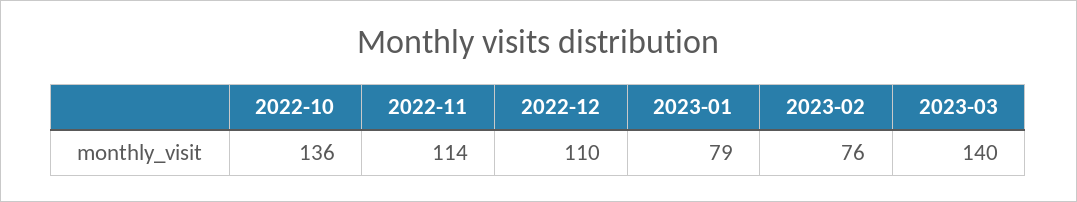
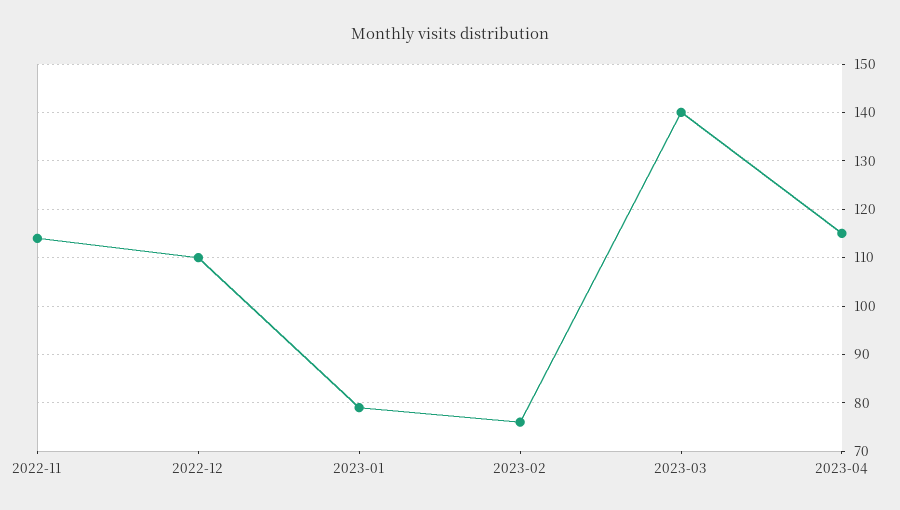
2022-10: 136 -> none
2023-04: none -> 115

